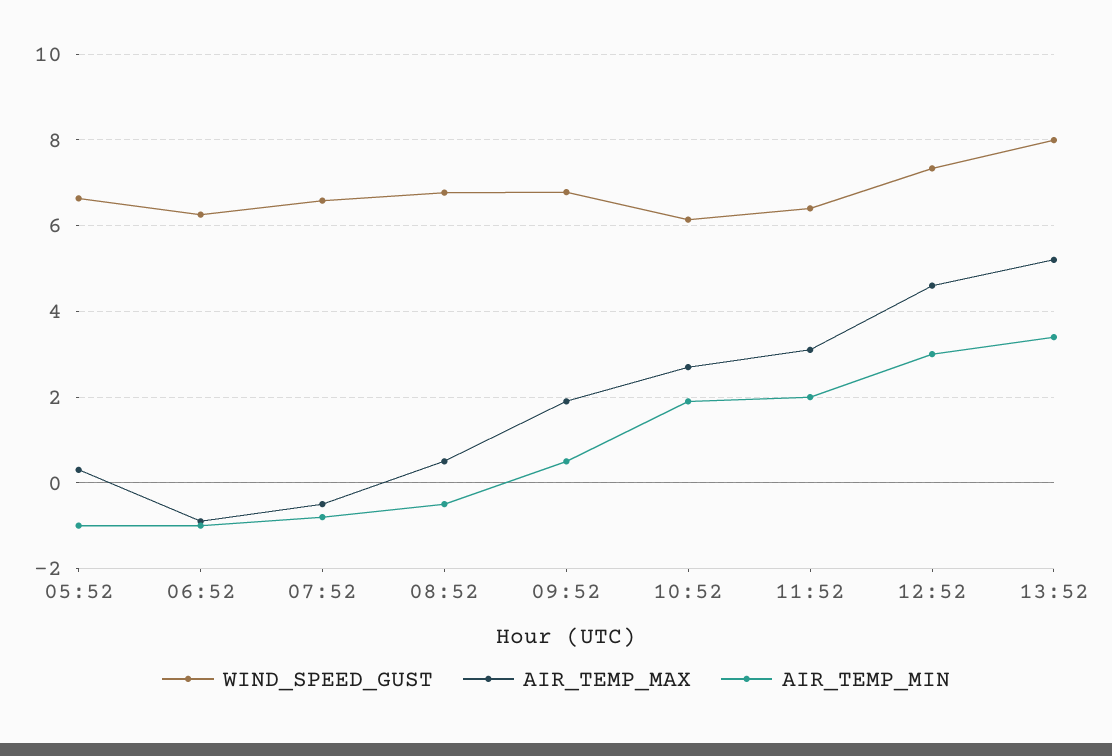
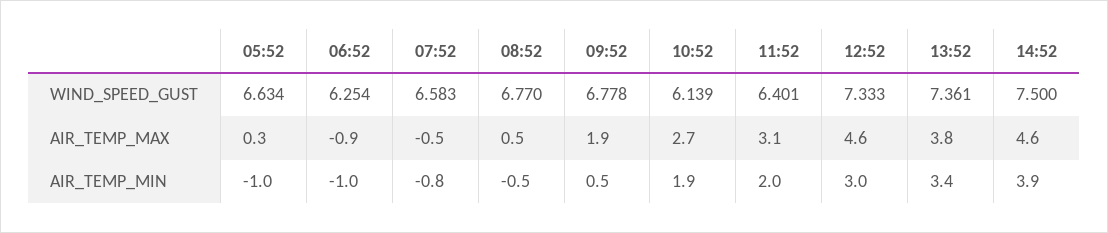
WIND_SPEED_GUST, 13:52: 8 -> 7.361
AIR_TEMP_MAX, 13:52: 5.2 -> 3.8
WIND_SPEED_GUST, 14:52: none -> 7.5
AIR_TEMP_MAX, 14:52: none -> 4.6
AIR_TEMP_MIN, 14:52: none -> 3.9

